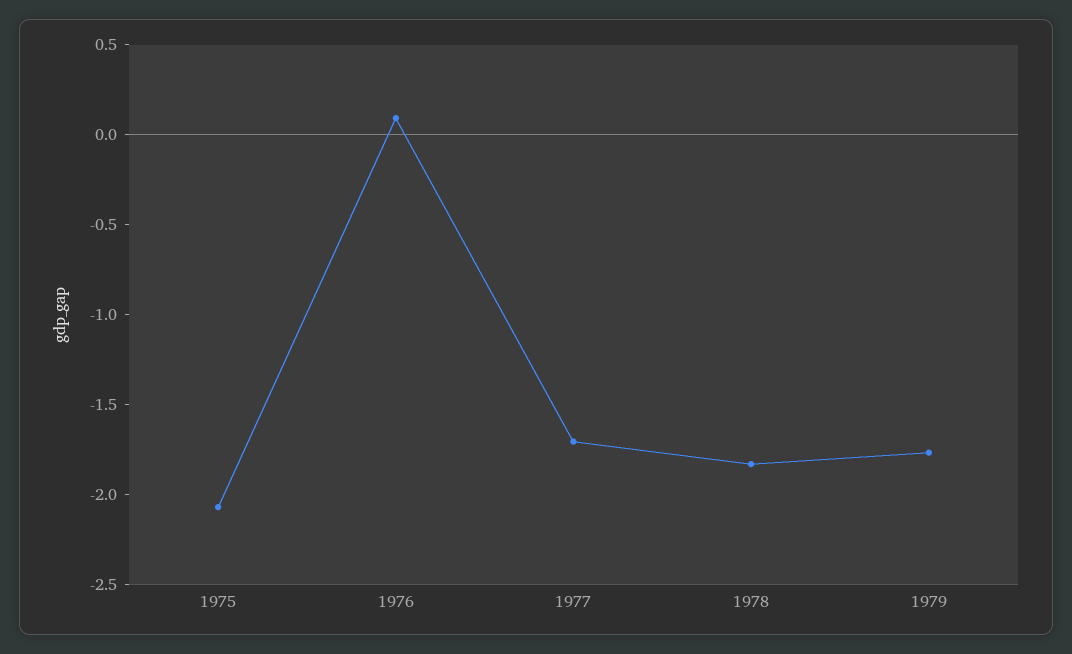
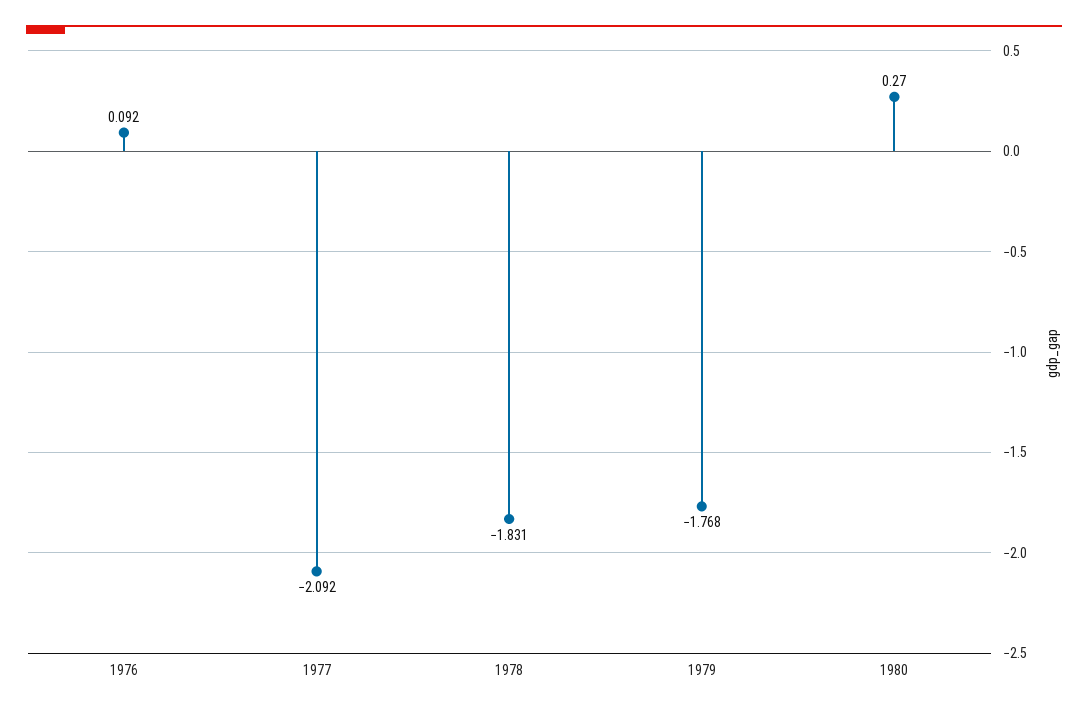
1975: -2.1 -> none
1977: -1.7 -> -2.092
1980: none -> 0.27

